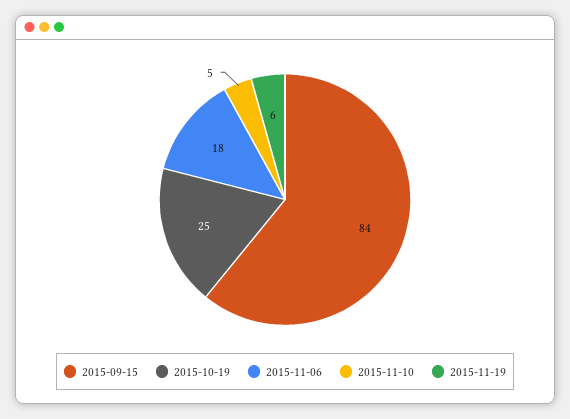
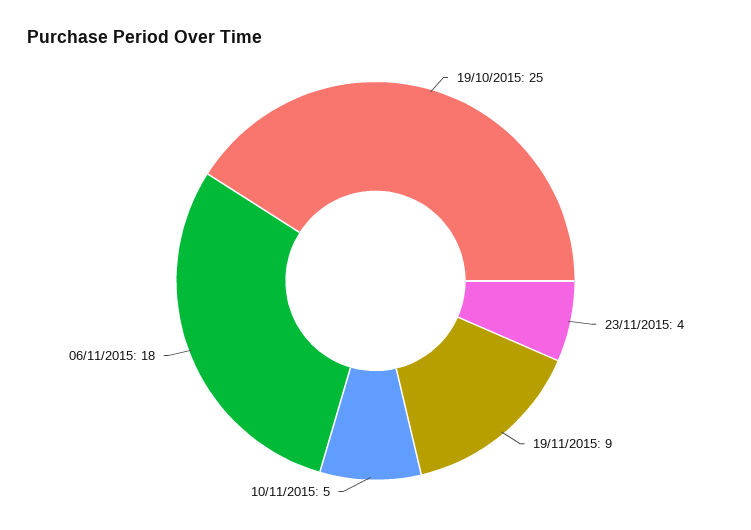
2015-09-15: 84 -> none
2015-11-19: 6 -> 9
23/11/2015: none -> 4

